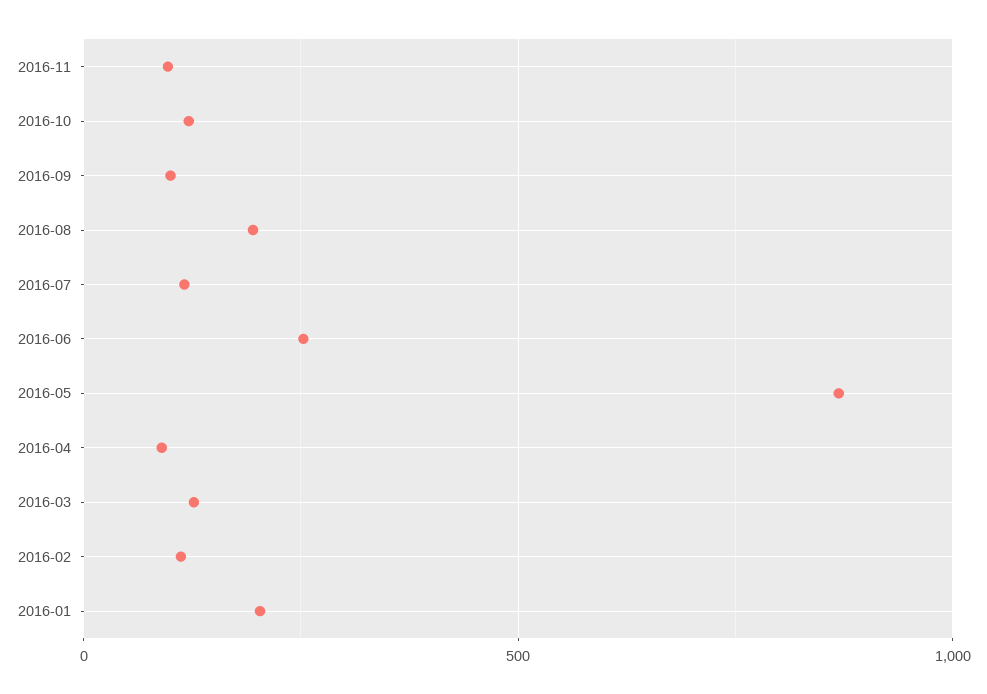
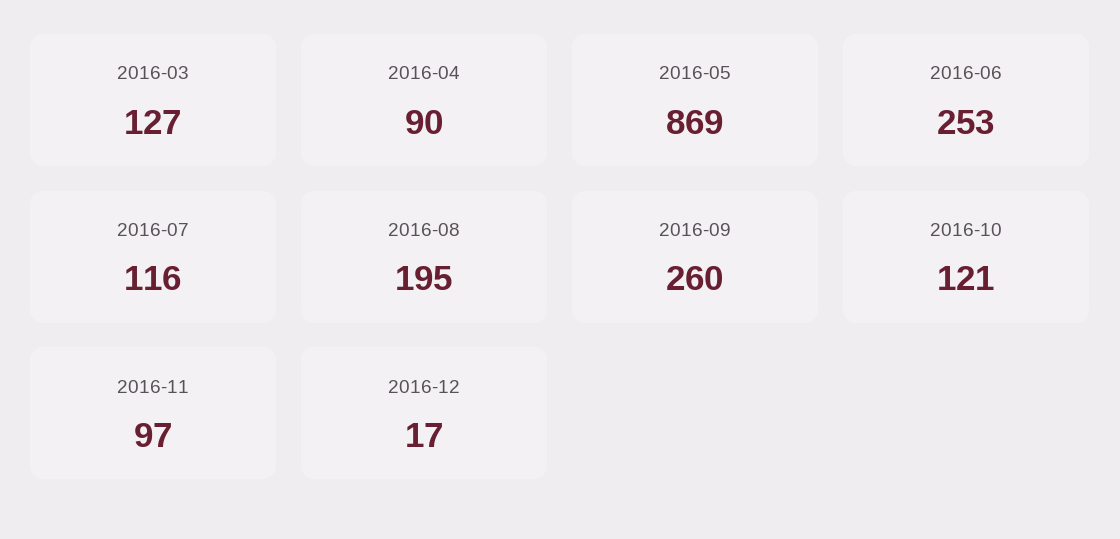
2016-09: 100 -> 260
2016-02: 100 -> none
2016-01: 200 -> none
2016-12: none -> 17

